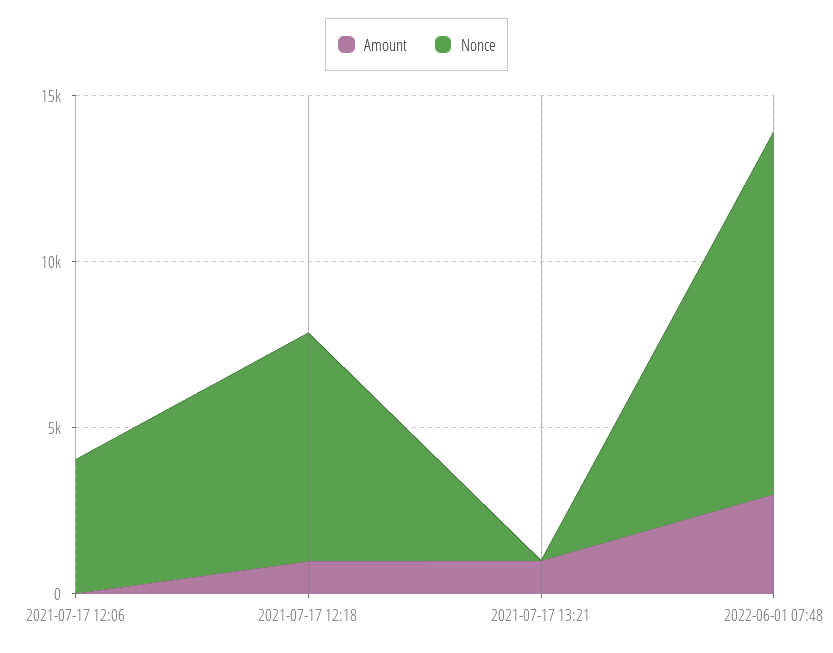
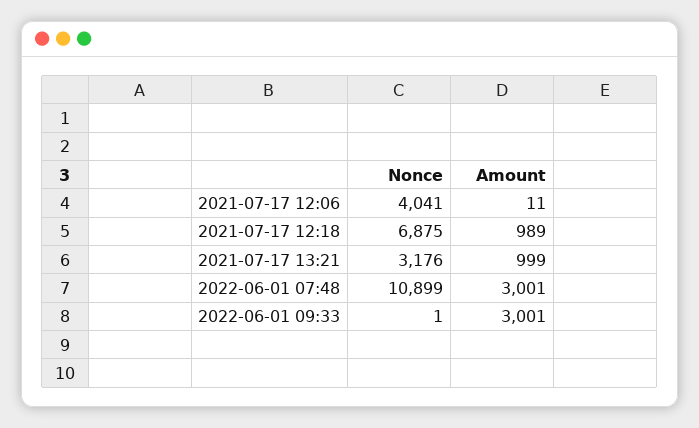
Nonce, 2021-07-17 13:21: 0 -> 3176
Nonce, 2022-06-01 09:33: none -> 1
Amount, 2022-06-01 09:33: none -> 3001

